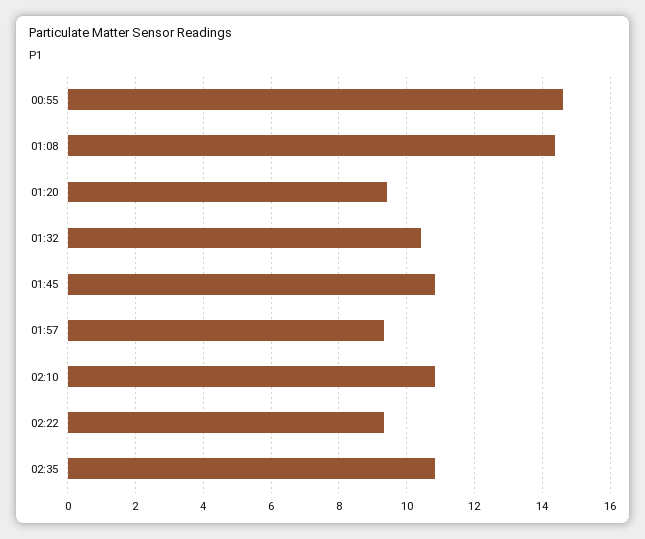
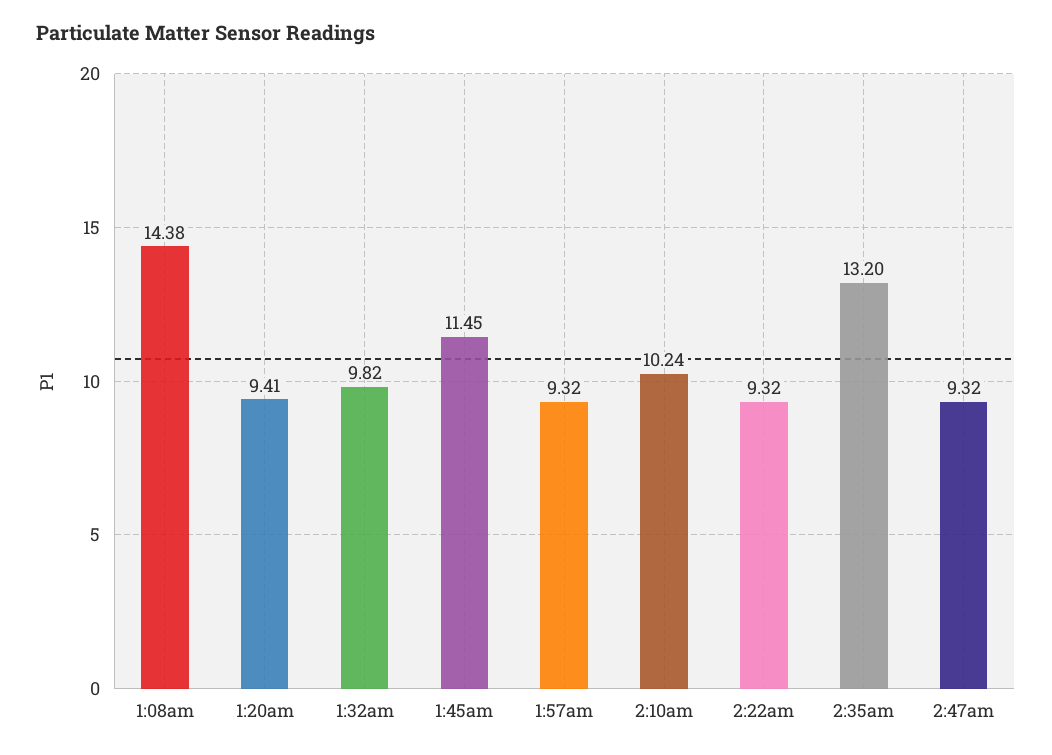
00:55: 14.6 -> none
01:32: 10.4 -> 9.82
01:45: 10.8 -> 11.45
02:10: 10.8 -> 10.24
02:35: 10.8 -> 13.2
2:47am: none -> 9.32

